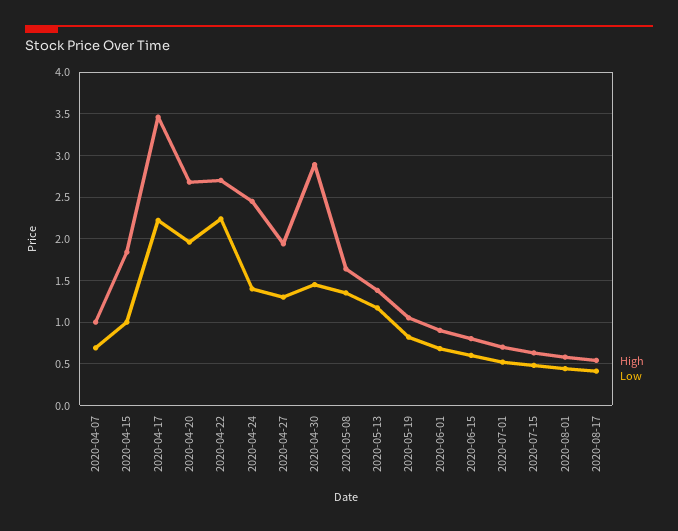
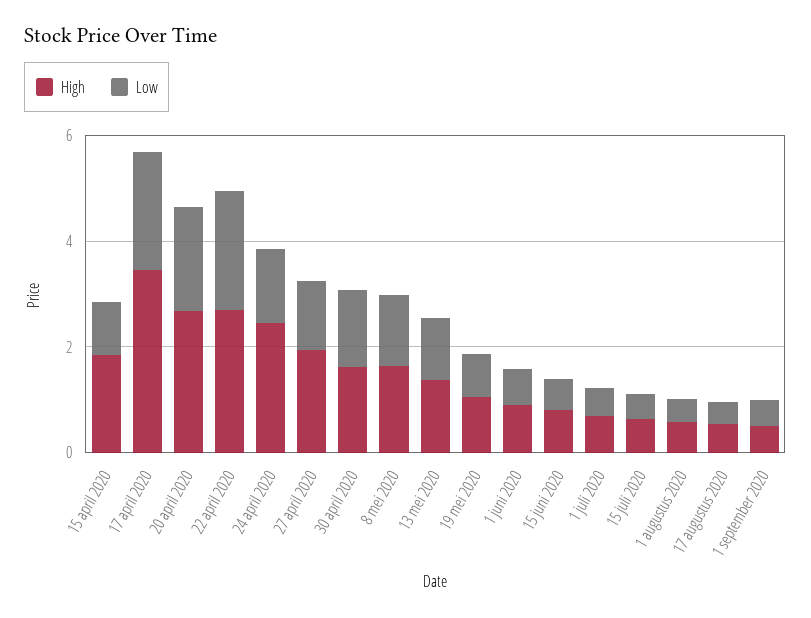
High, 2020-04-07: 1 -> none
Low, 2020-04-07: 0.7 -> none
High, 2020-04-30: 2.9 -> 1.5
High, 1 september 2020: none -> 0.5
Low, 1 september 2020: none -> 0.5

